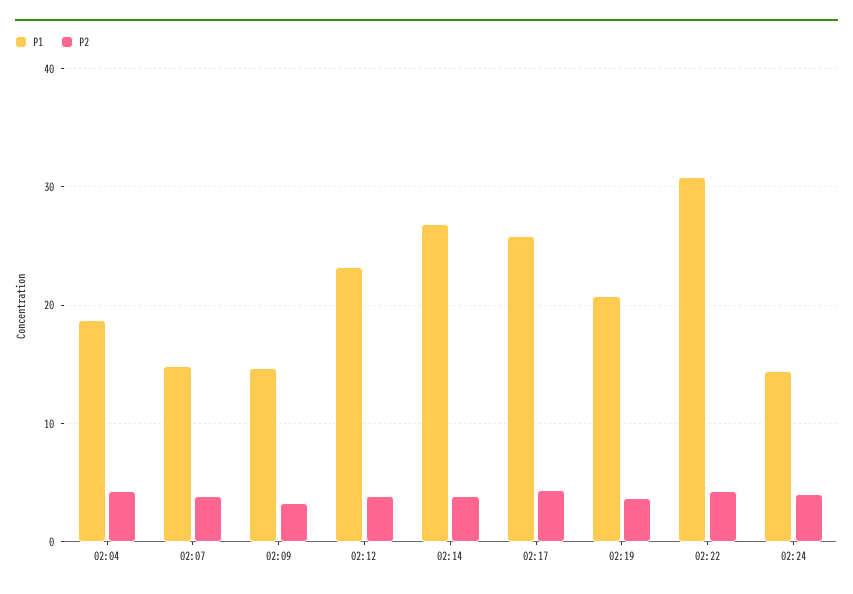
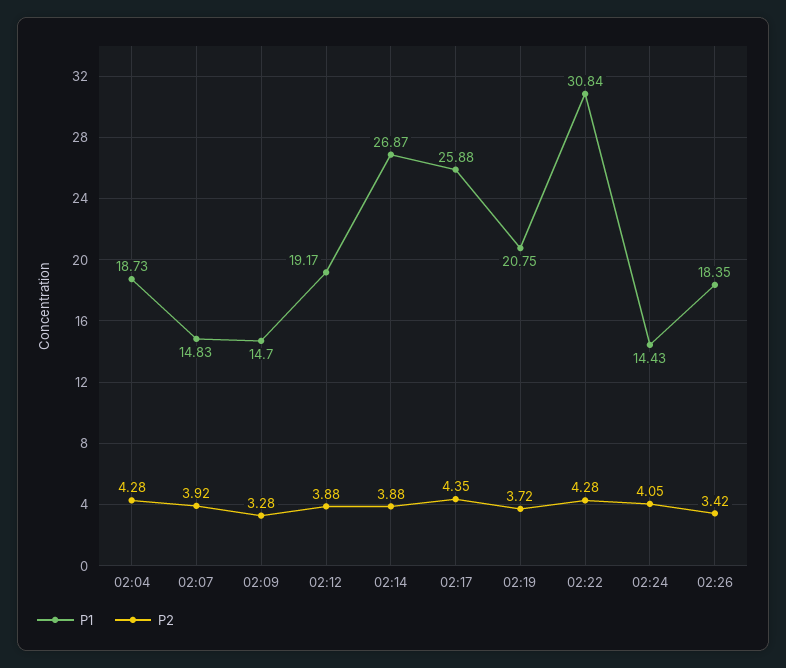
P1, 02:12: 23 -> 19.17
P1, 02:26: none -> 18.35
P2, 02:26: none -> 3.42

